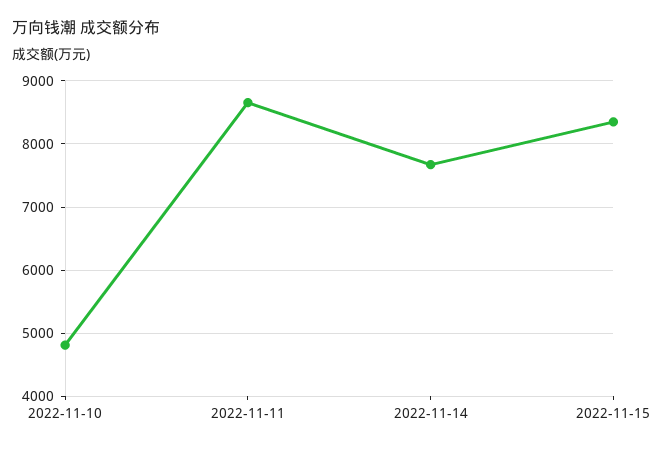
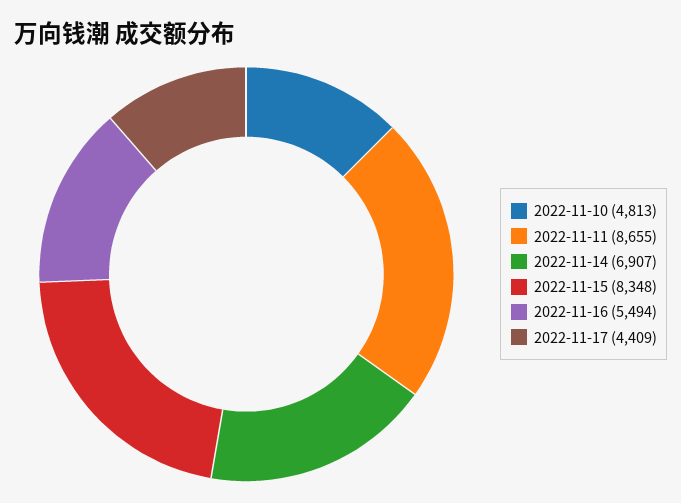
2022-11-14: 7700 -> 6907
2022-11-16: none -> 5494
2022-11-17: none -> 4409

